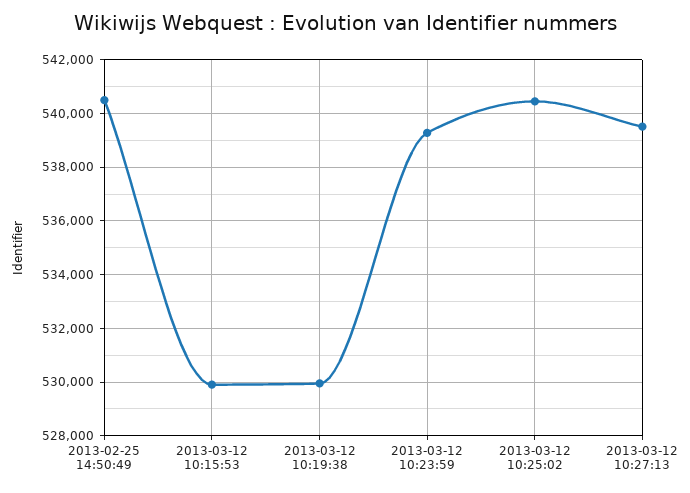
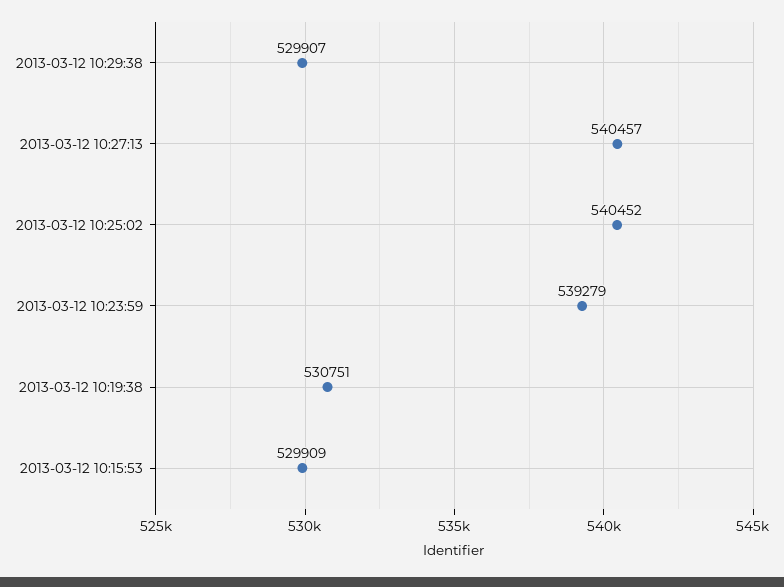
2013-02-25 14:50:49: 540500 -> none
2013-03-12 10:19:38: 530000 -> 530751
2013-03-12 10:27:13: 539500 -> 540457
2013-03-12 10:29:38: none -> 529907

